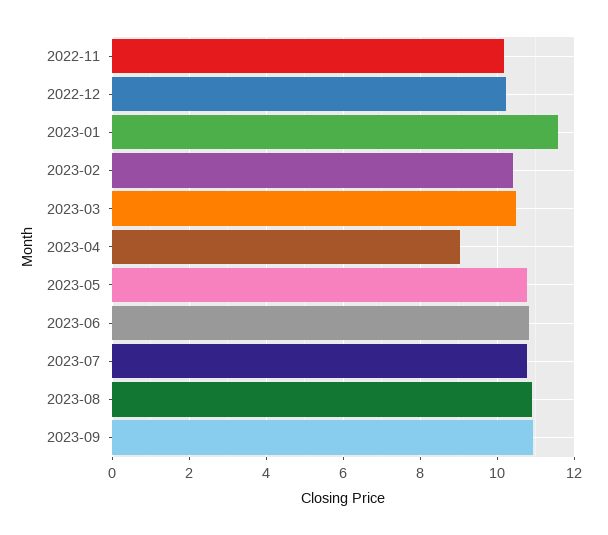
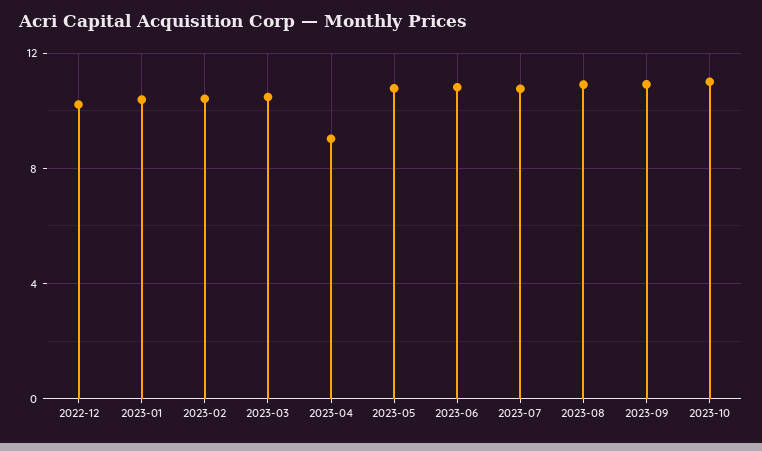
2022-11: 10.2 -> none
2023-01: 11.6 -> 10.5
2023-10: none -> 11

